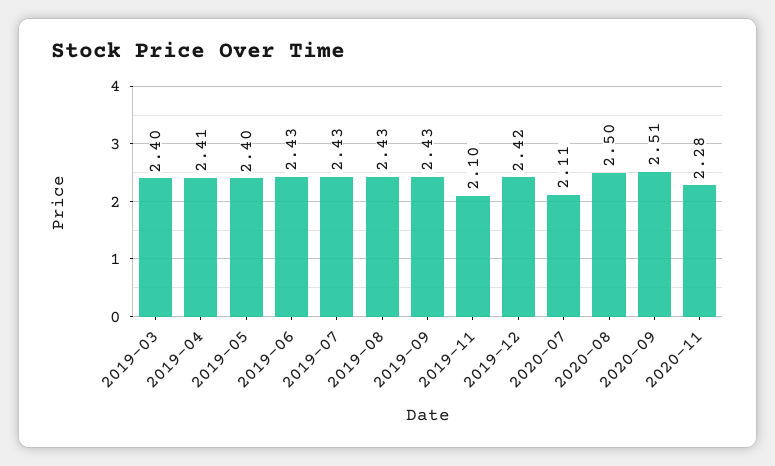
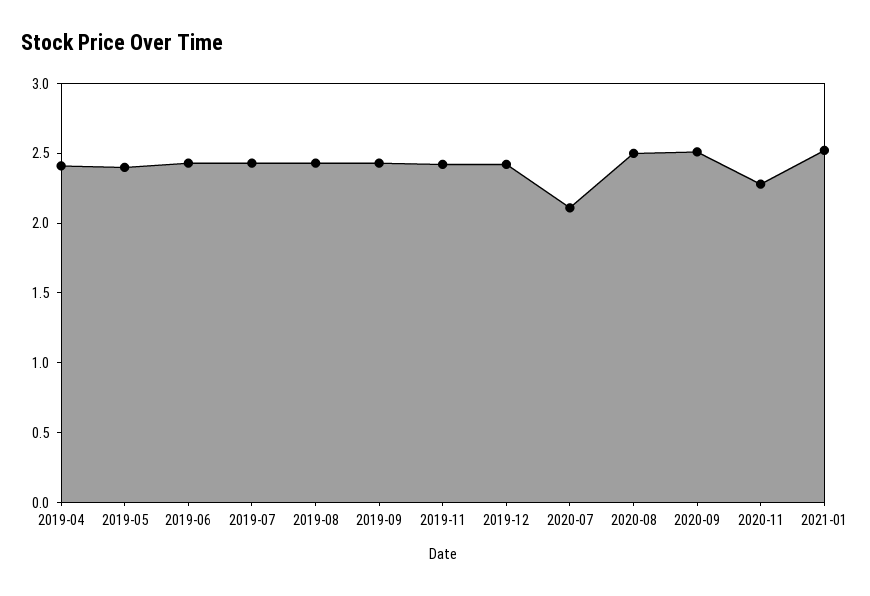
2019-03: 2.4 -> none
2019-11: 2.1 -> 2.4
2021-01: none -> 2.5

